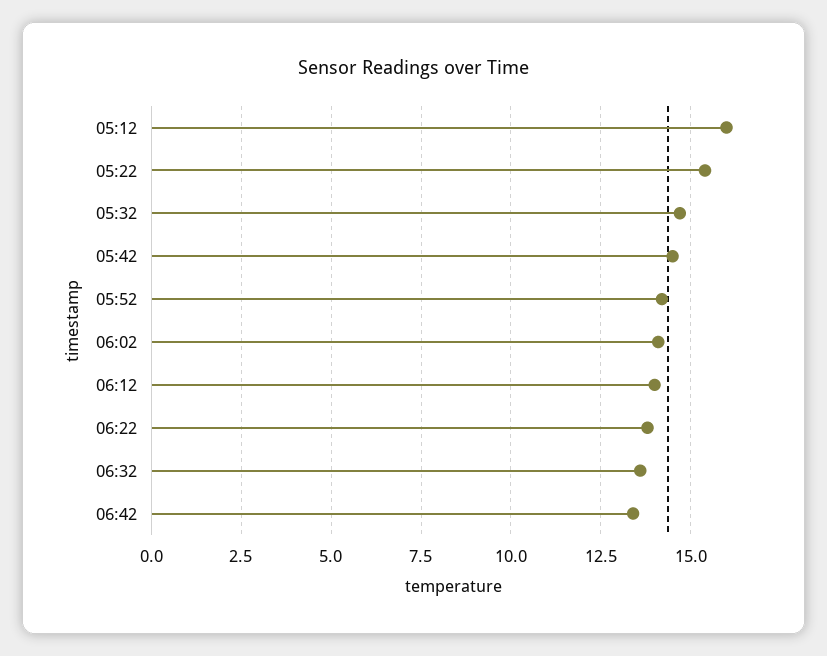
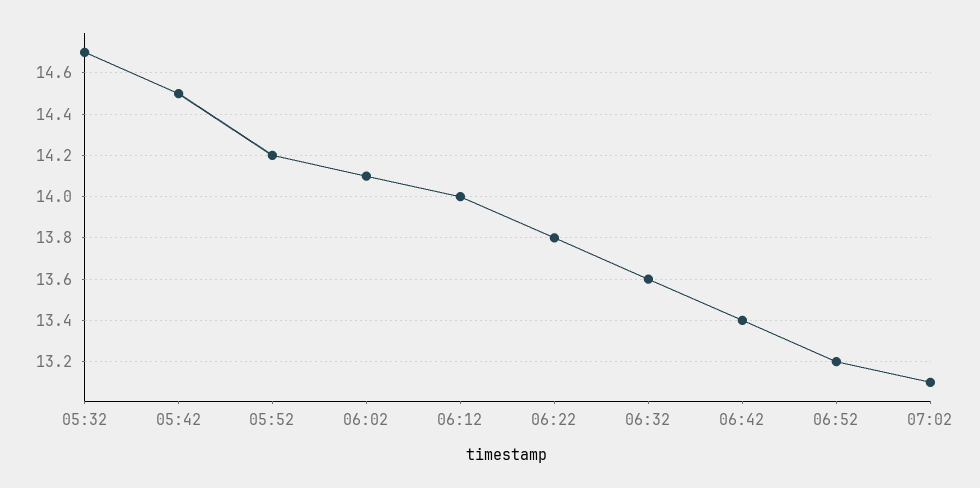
05:12: 16 -> none
05:22: 15.5 -> none
06:52: none -> 13.2
07:02: none -> 13.1

